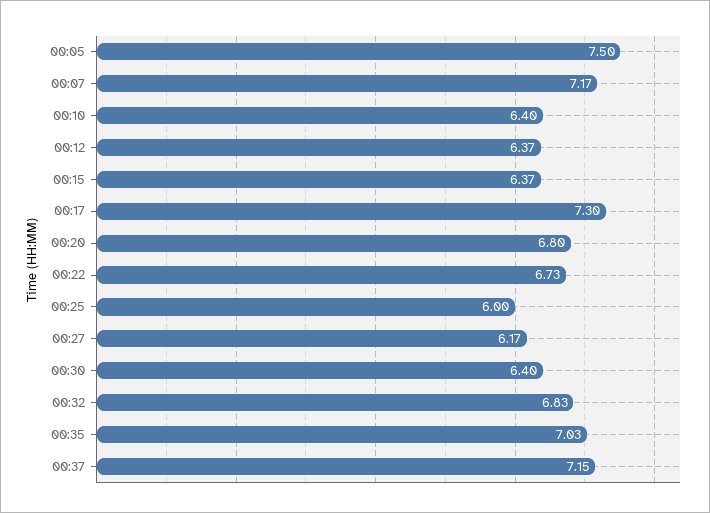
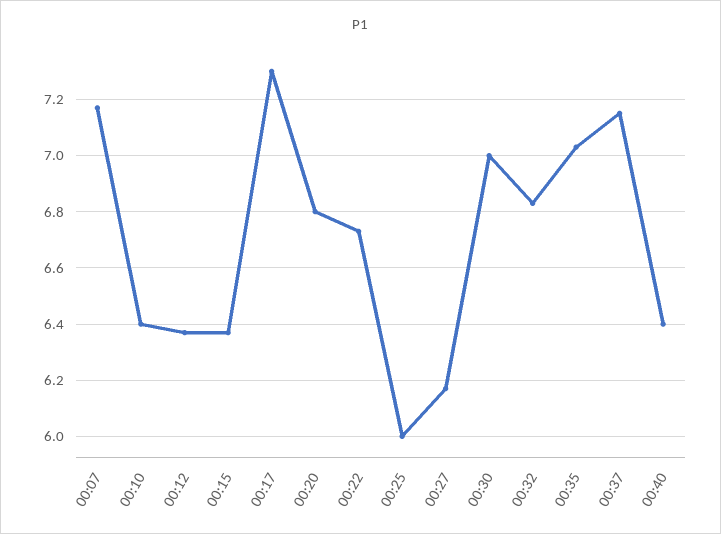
00:05: 7.5 -> none
00:30: 6.4 -> 7
00:40: none -> 6.4

